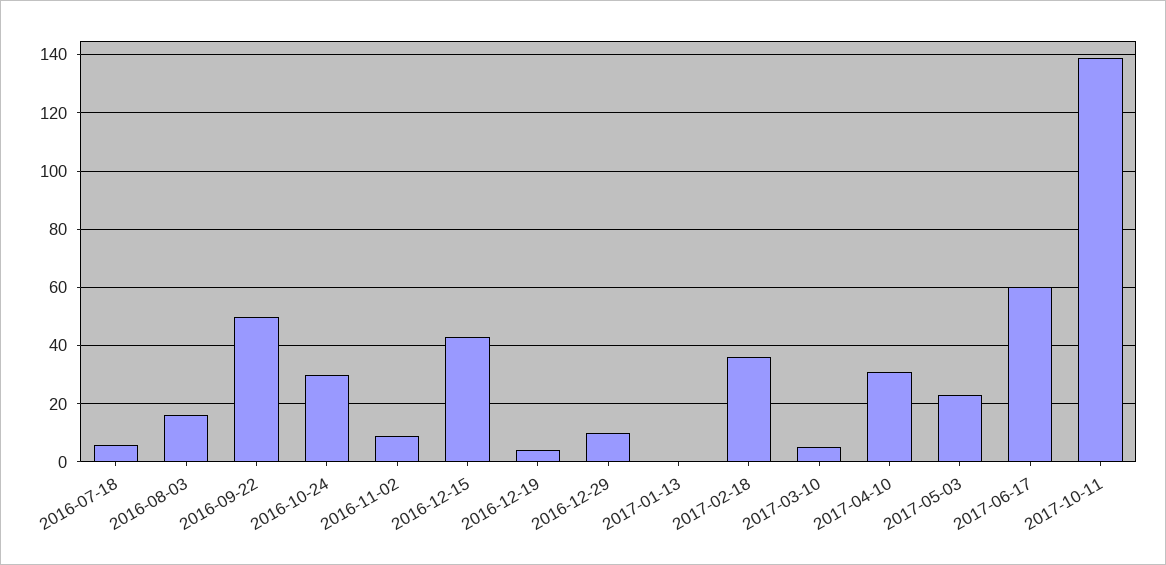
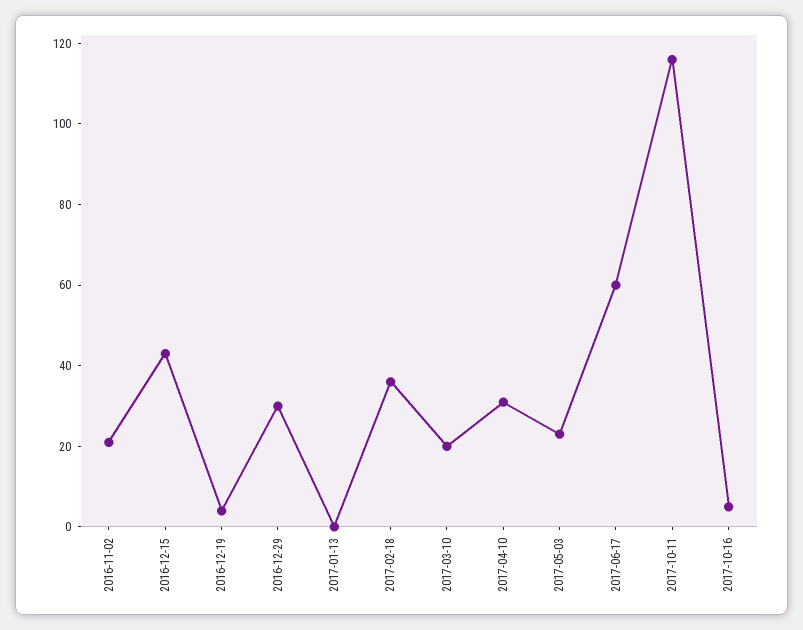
2016-07-18: 5 -> none
2016-08-03: 15 -> none
2016-09-22: 50 -> none
2016-10-24: 30 -> none
2016-11-02: 10 -> 20
2016-12-29: 10 -> 30
2017-03-10: 5 -> 20
2017-10-11: 140 -> 115
2017-10-16: none -> 5

